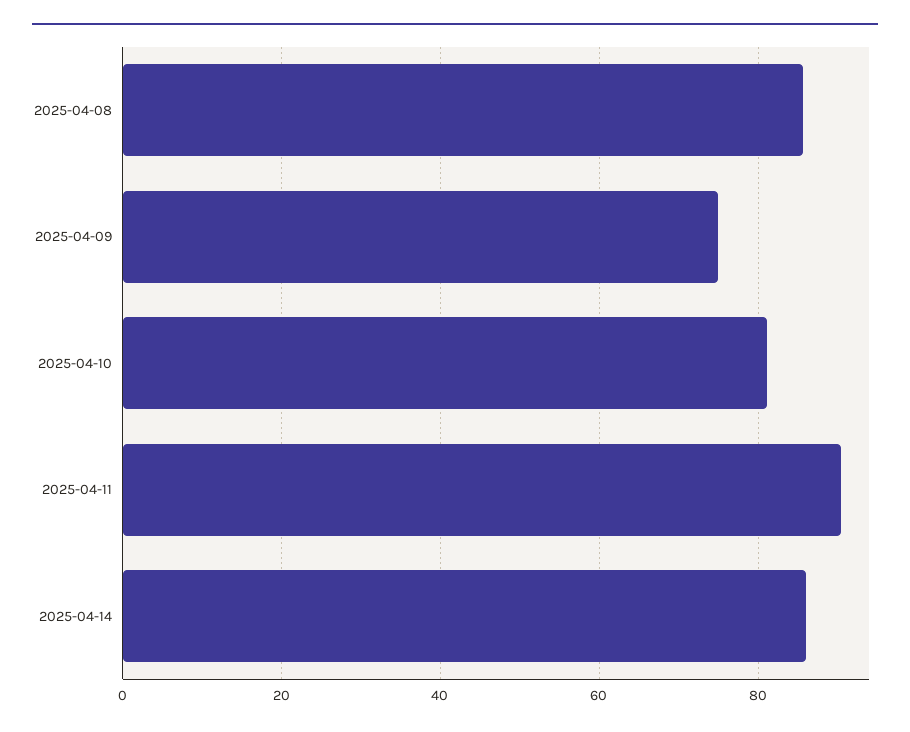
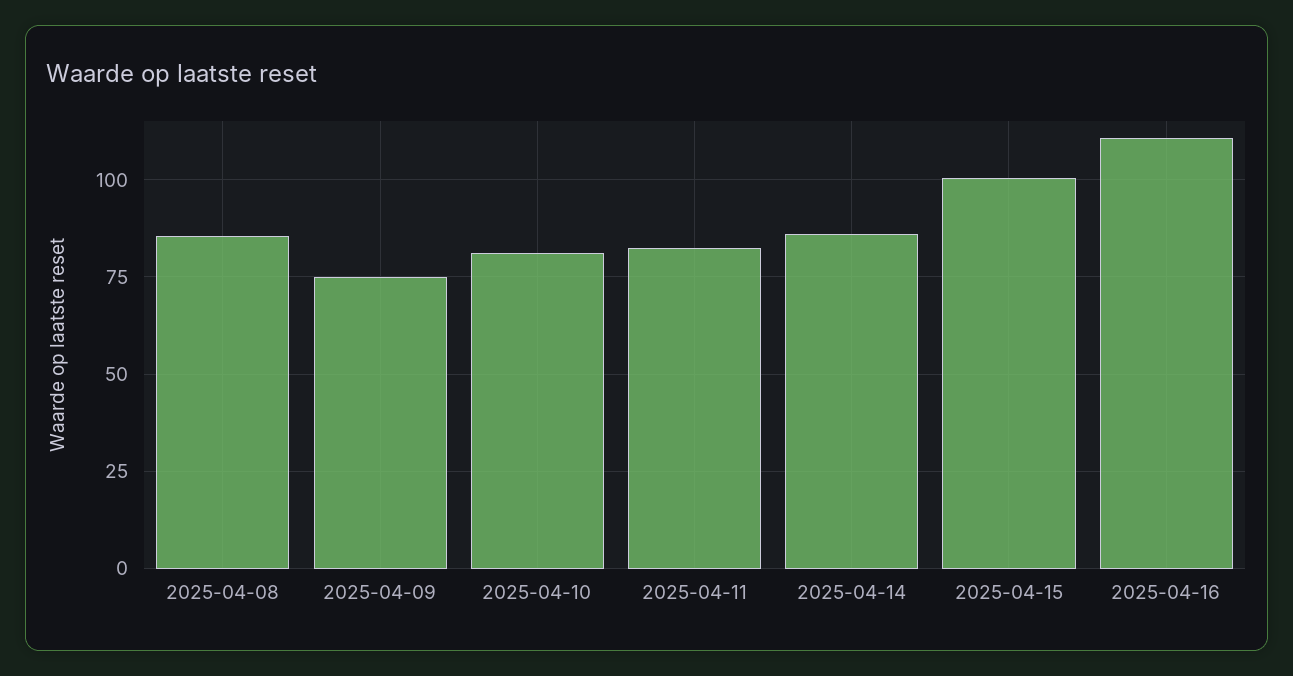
2025-04-11: 90 -> 82.5
2025-04-15: none -> 100
2025-04-16: none -> 110

